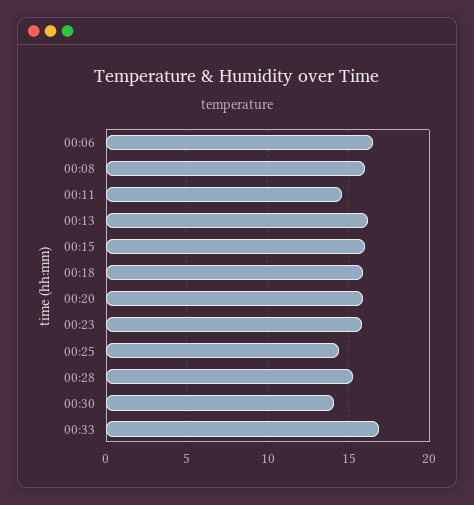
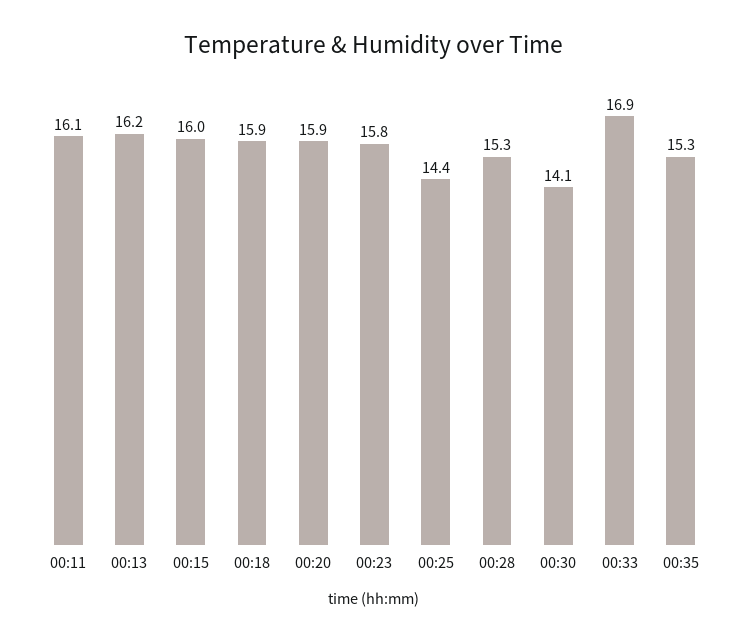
00:06: 16.5 -> none
00:08: 16 -> none
00:11: 14.5 -> 16.1
00:35: none -> 15.3

